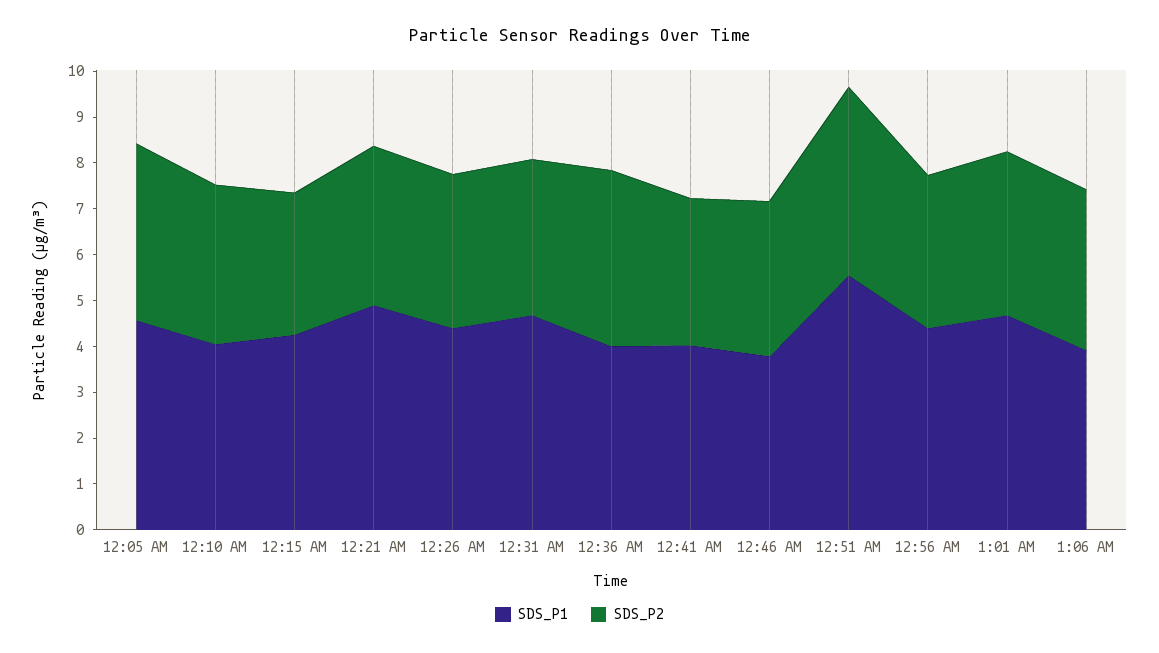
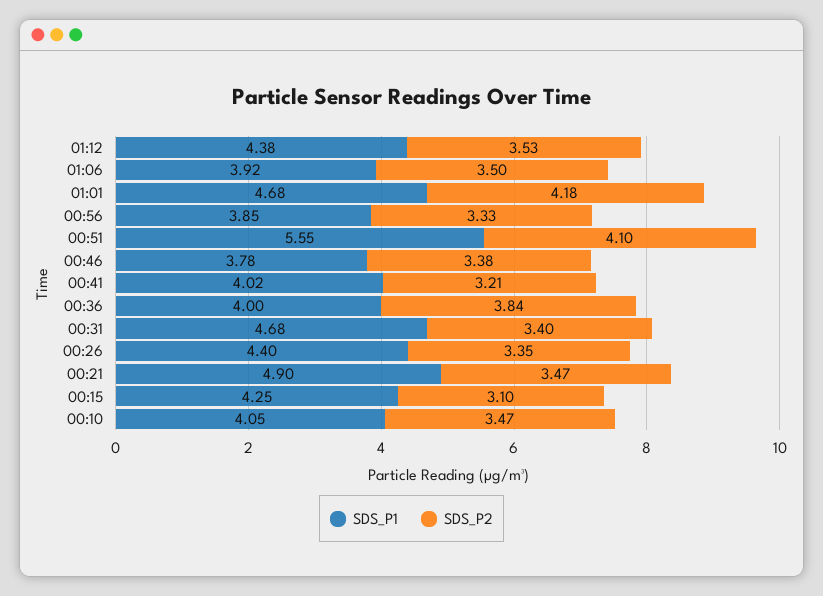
SDS_P1, 12:05 AM: 4.6 -> none
SDS_P2, 12:05 AM: 3.8 -> none
SDS_P1, 12:56 AM: 4.4 -> 3.85
SDS_P2, 1:01 AM: 3.6 -> 4.18
SDS_P1, 01:12: none -> 4.38
SDS_P2, 01:12: none -> 3.53

